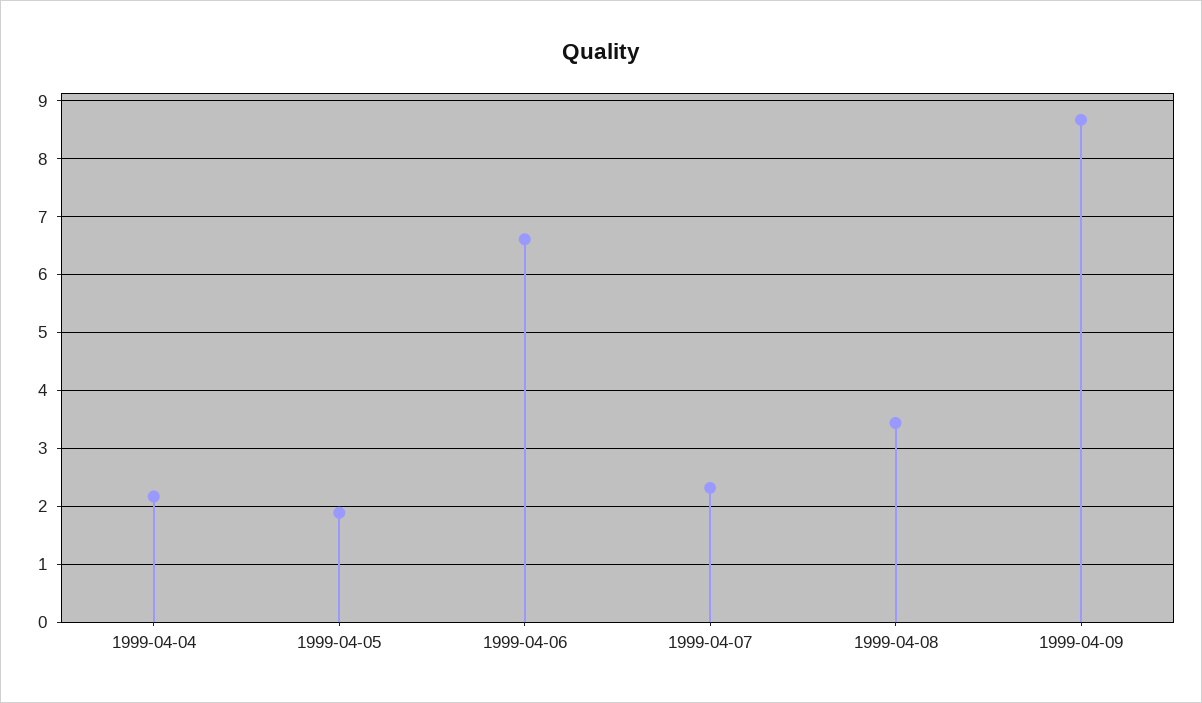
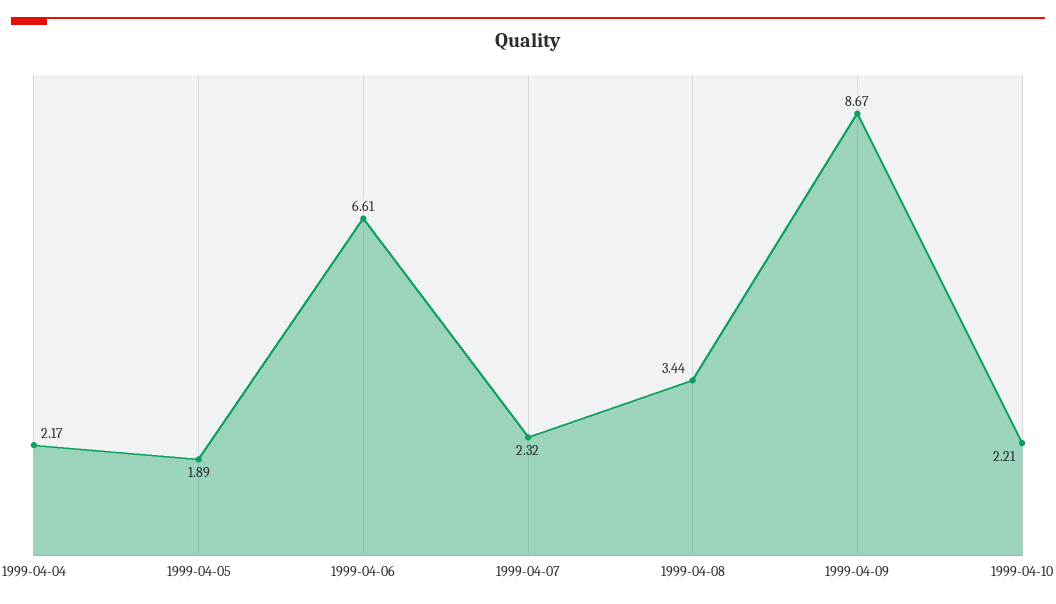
1999-04-10: none -> 2.21

